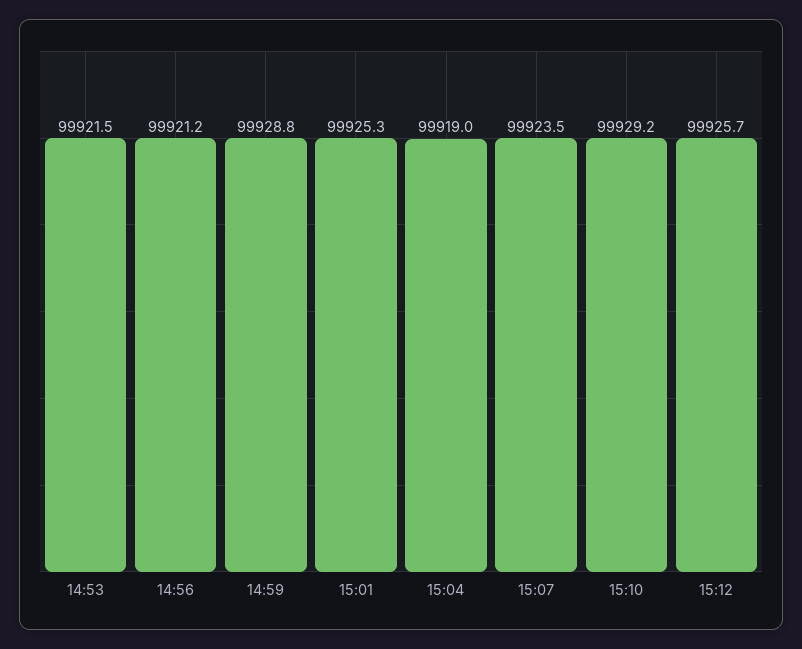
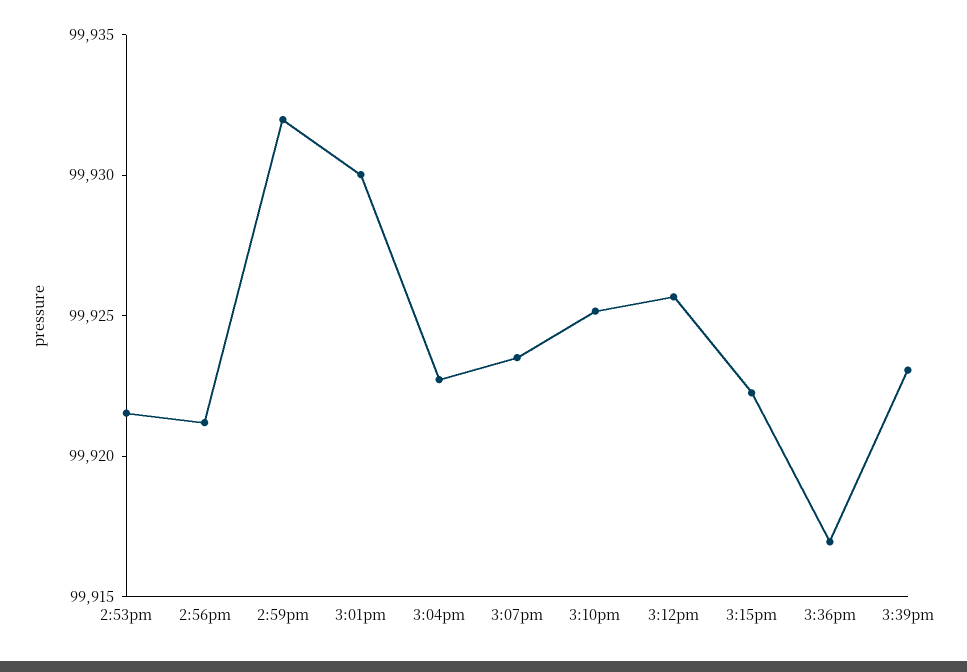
14:59: 99928.8 -> 99932
15:01: 99925.3 -> 99930
15:04: 99919 -> 99923
15:10: 99929.2 -> 99925
3:15pm: none -> 99922
3:36pm: none -> 99917
3:39pm: none -> 99923

